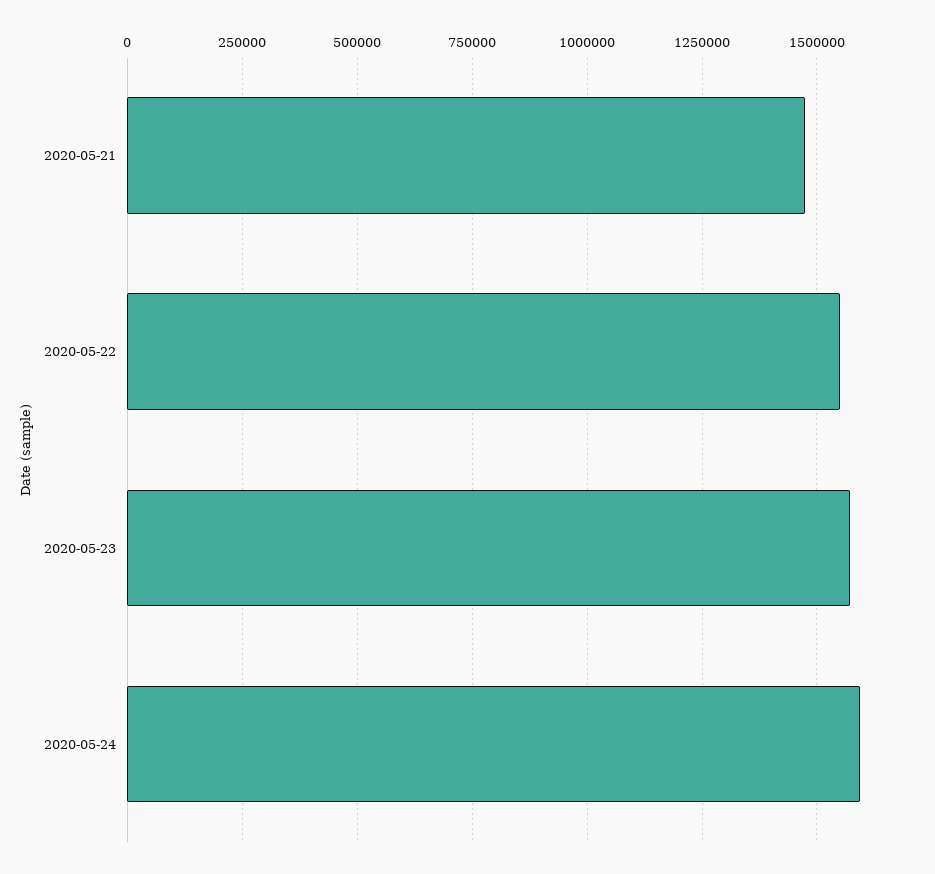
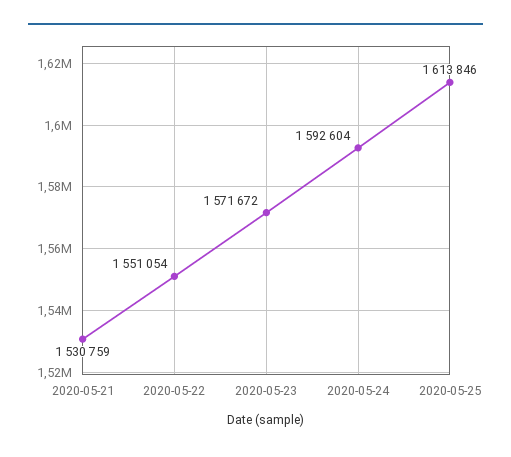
2020-05-21: 1475000 -> 1530759
2020-05-25: none -> 1613846

